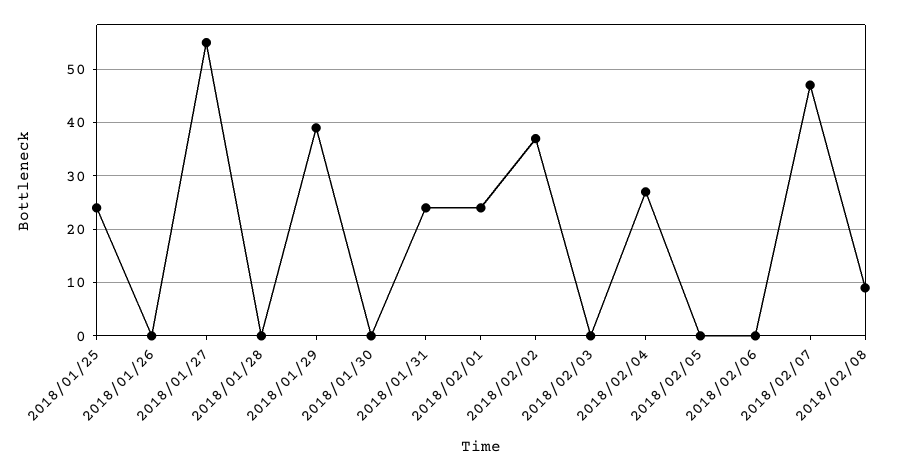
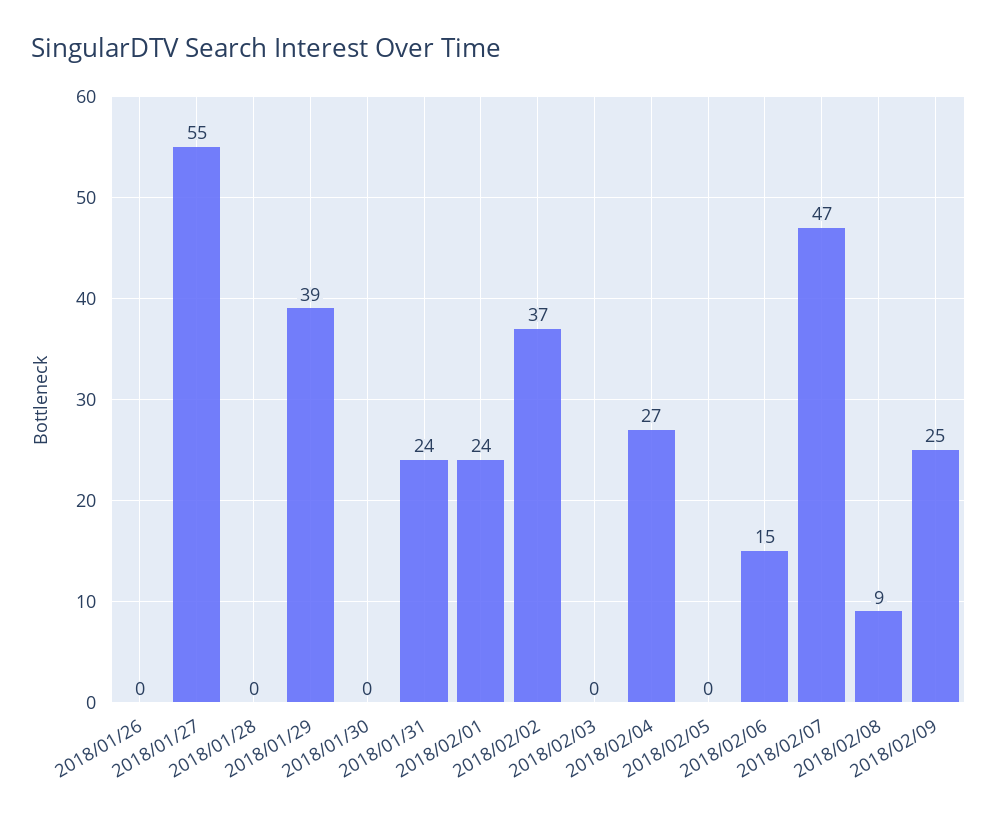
2018/01/25: 25 -> none
2018/02/06: 0 -> 15
2018/02/09: none -> 25

